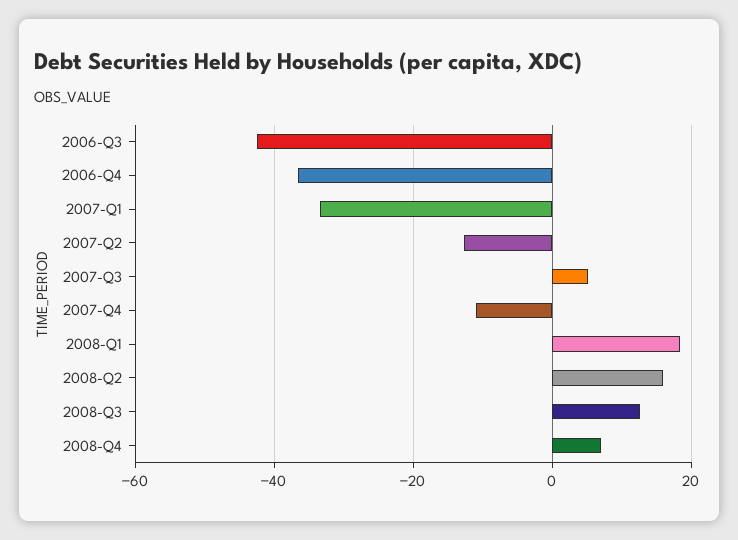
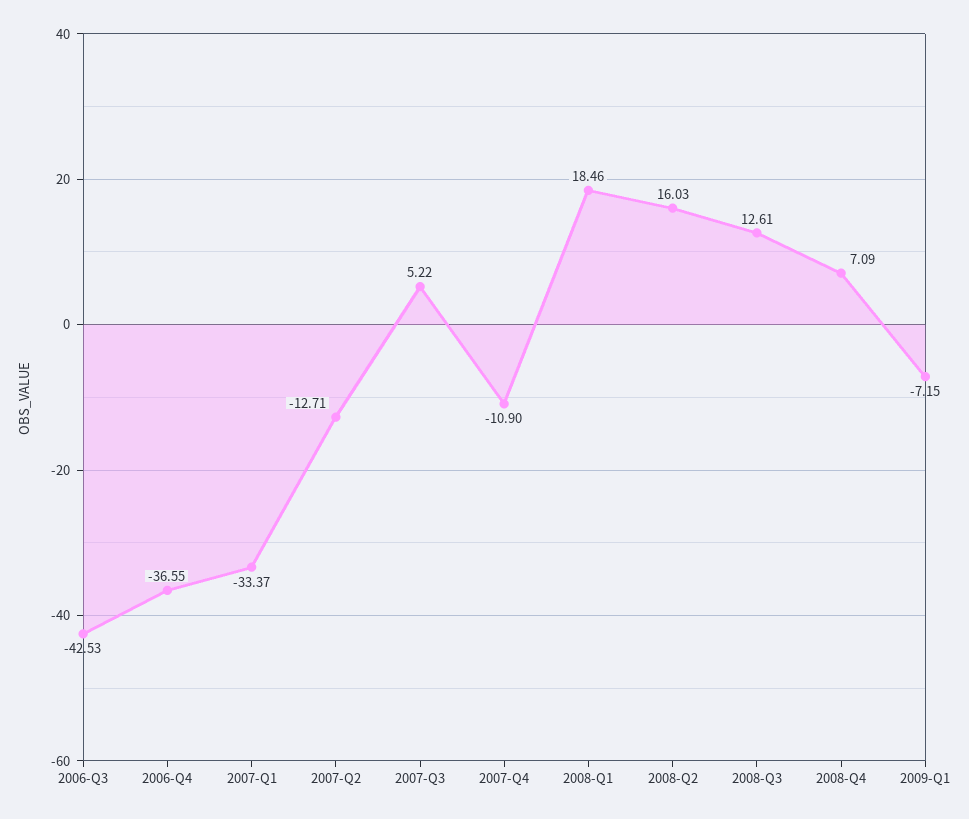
2009-Q1: none -> -7.15

